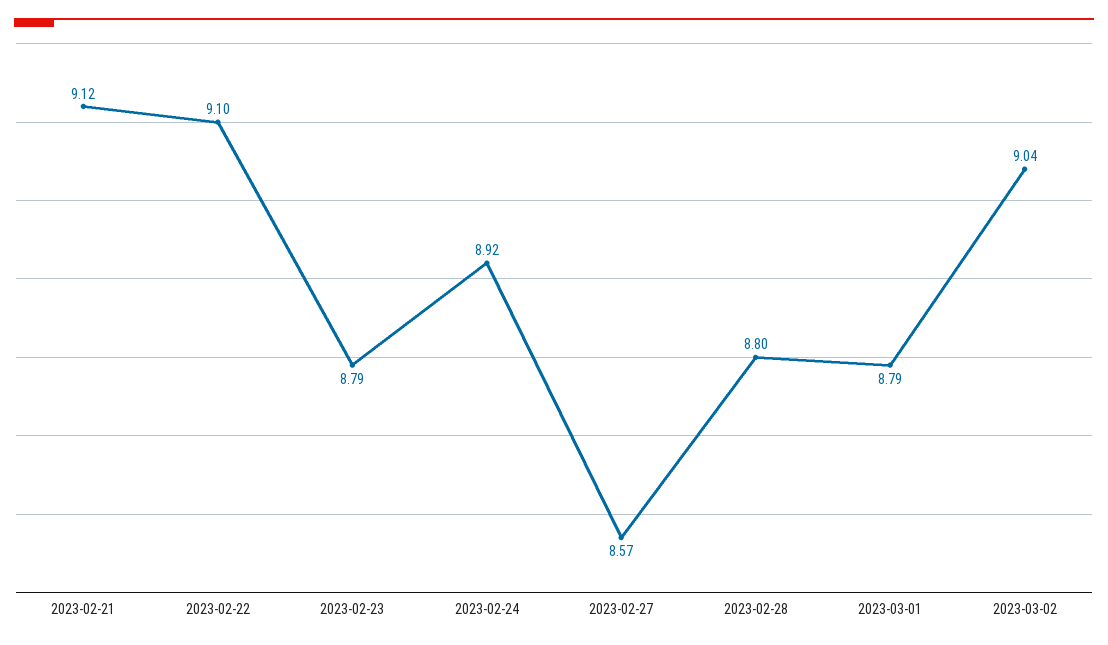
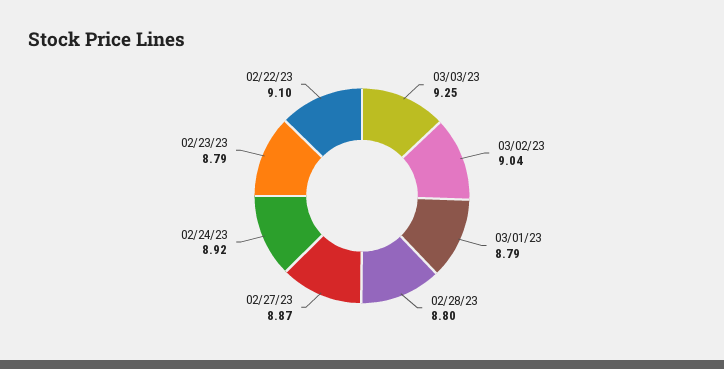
2023-02-21: 9.12 -> none
2023-02-27: 8.57 -> 8.87
03/03/23: none -> 9.25

